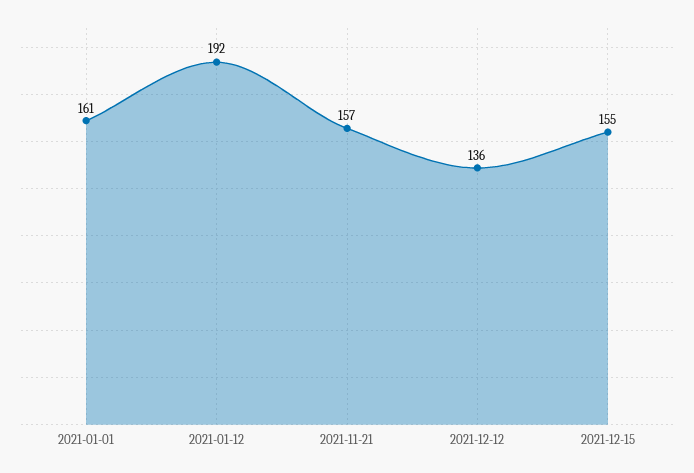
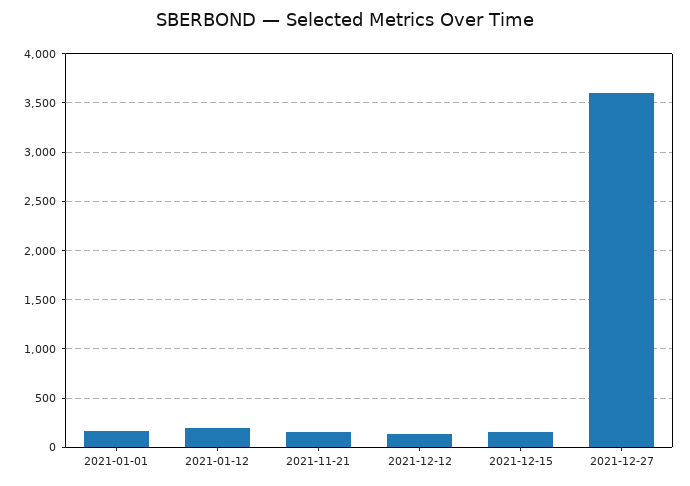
2021-12-27: none -> 3600

